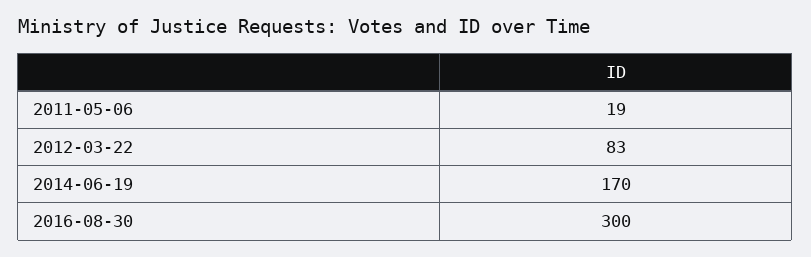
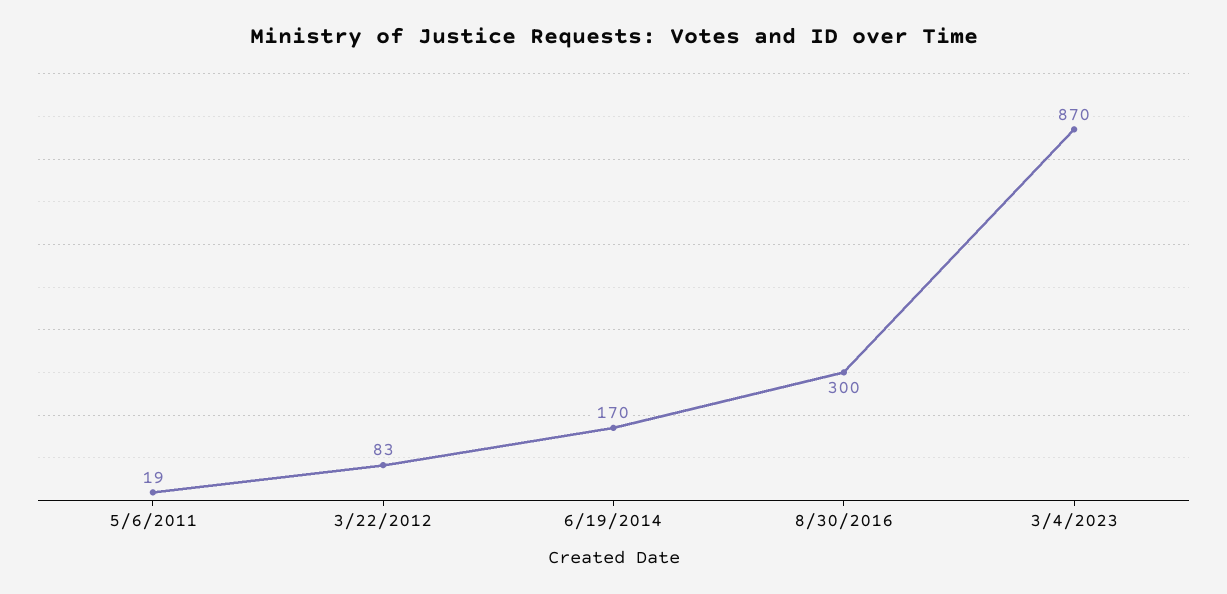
3/4/2023: none -> 870

